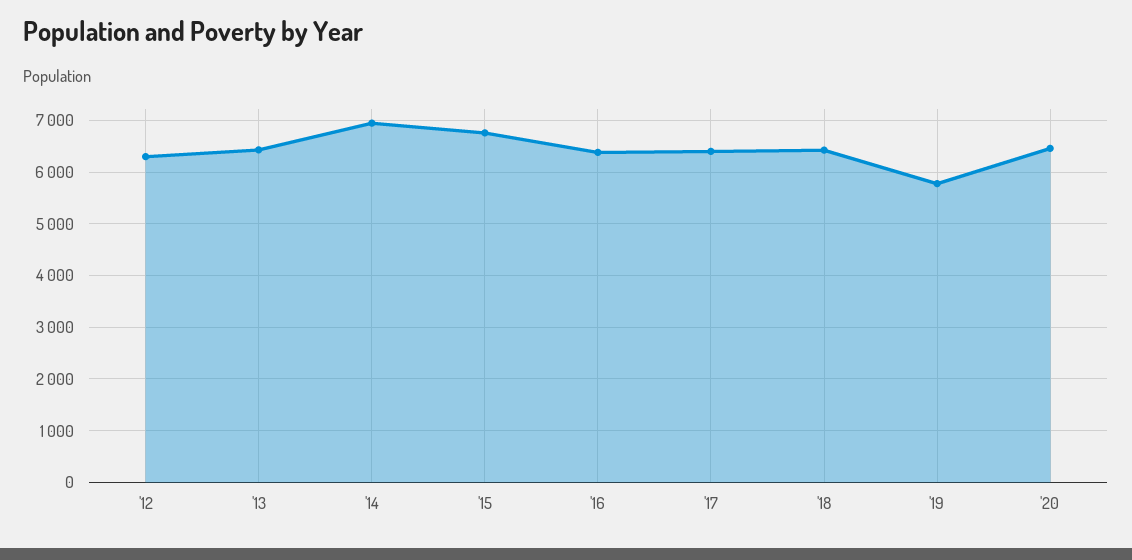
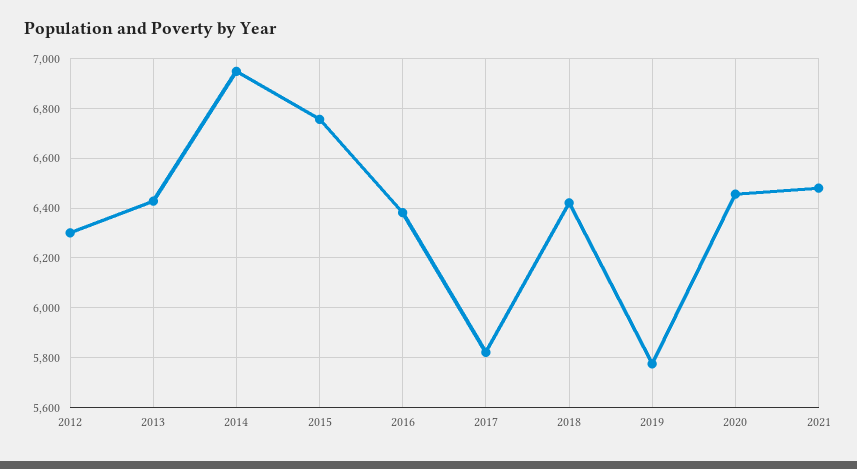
'17: 6400 -> 5825
2021: none -> 6475

